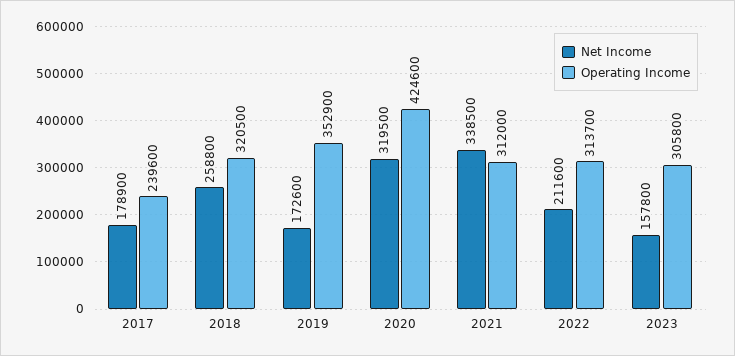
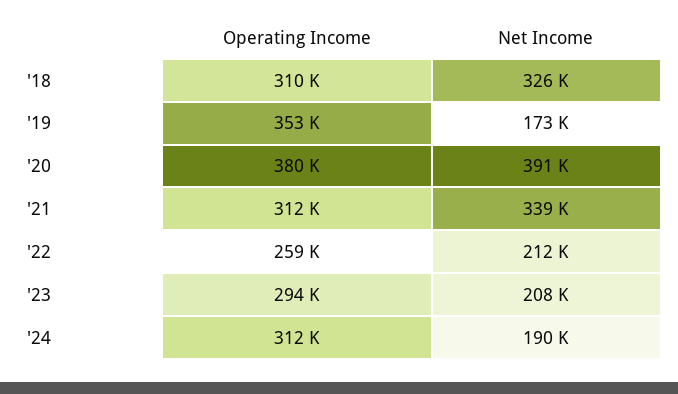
Net Income, 2017: 178900 -> none
Operating Income, 2017: 239600 -> none
Net Income, 2018: 258800 -> 326000
Operating Income, 2018: 320500 -> 310000
Net Income, 2020: 319500 -> 391000
Operating Income, 2020: 424600 -> 380000
Operating Income, 2022: 313700 -> 259000
Net Income, 2023: 157800 -> 208000
Operating Income, 2023: 305800 -> 294000
Operating Income, '24: none -> 312000
Net Income, '24: none -> 190000

